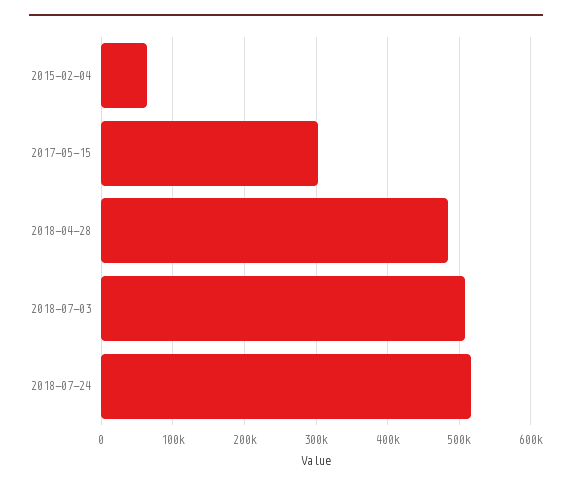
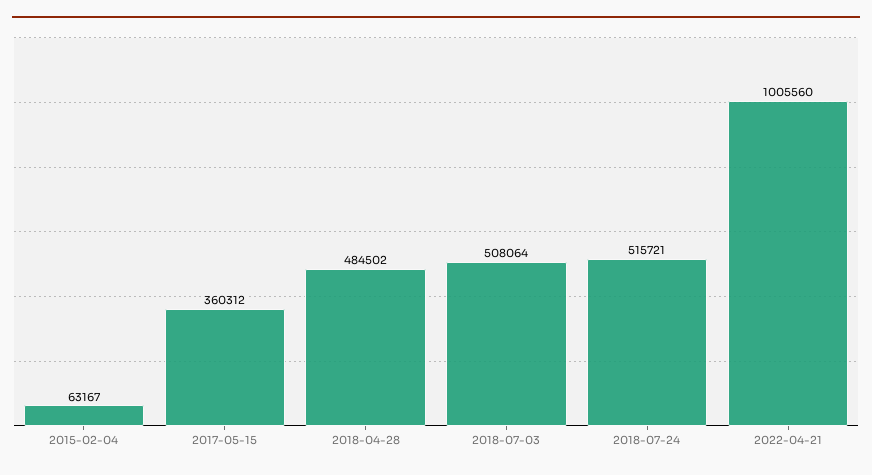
2017-05-15: 300000 -> 360312
2022-04-21: none -> 1005560

